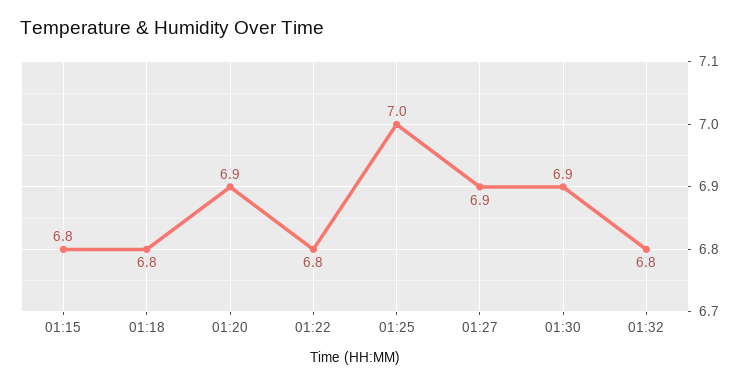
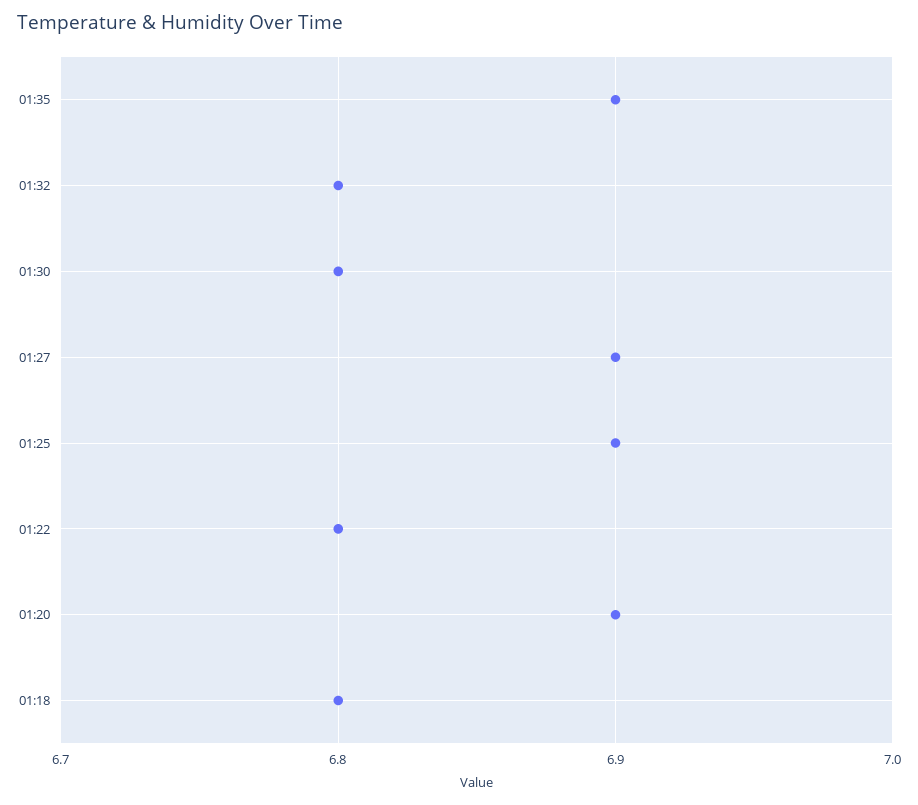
01:15: 6.8 -> none
01:25: 7 -> 6.9
01:30: 6.9 -> 6.8
01:35: none -> 6.9

